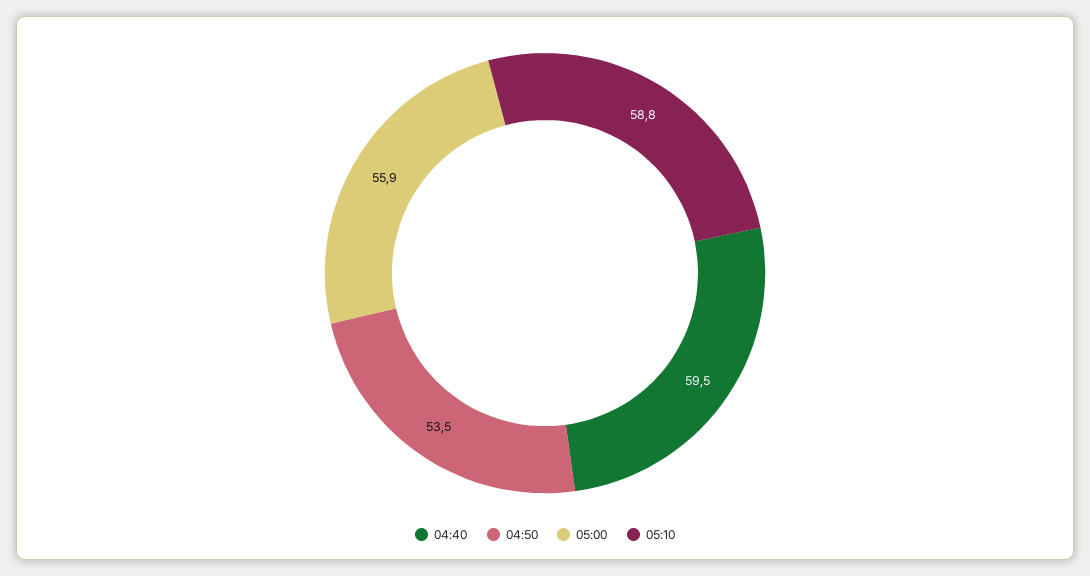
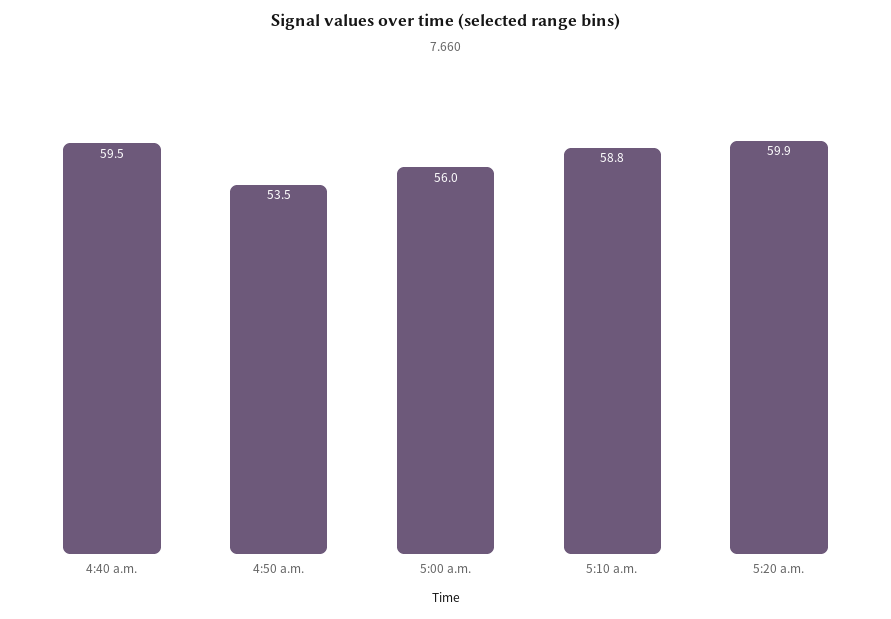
05:00: 55.9 -> 56
5:20 a.m.: none -> 59.9

